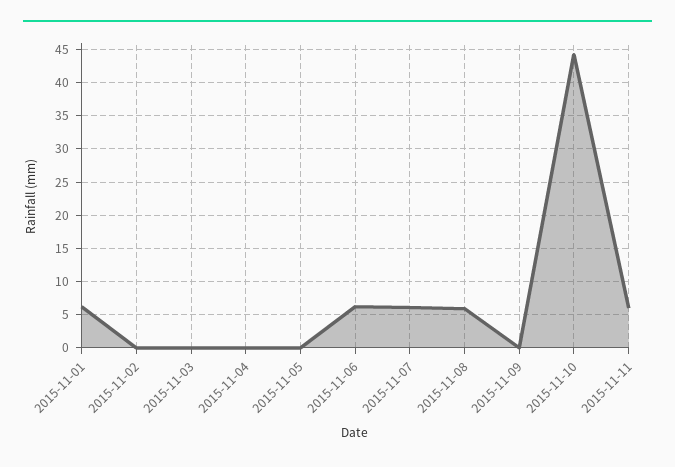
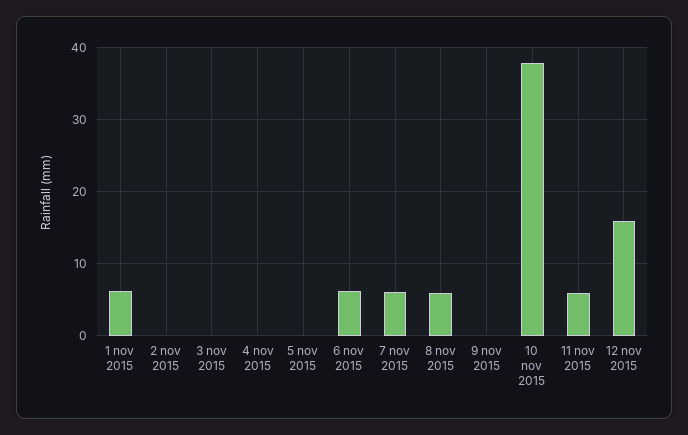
2015-11-10: 44 -> 38
12 nov 2015: none -> 16

